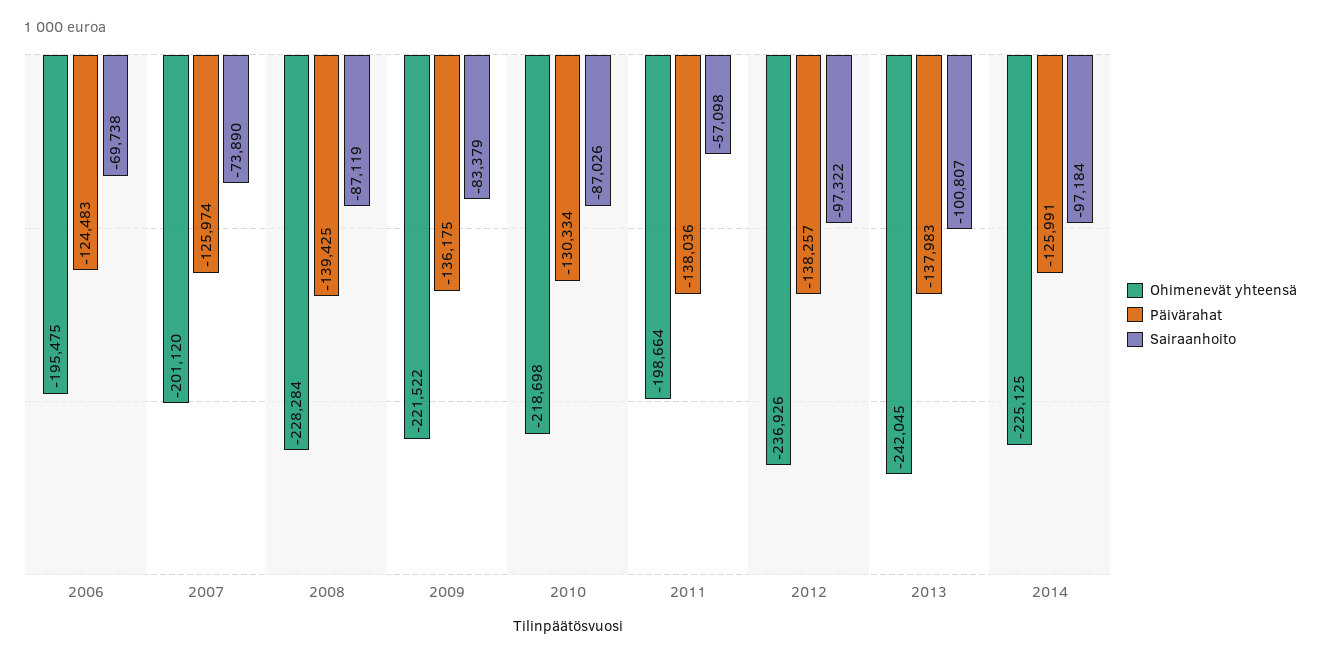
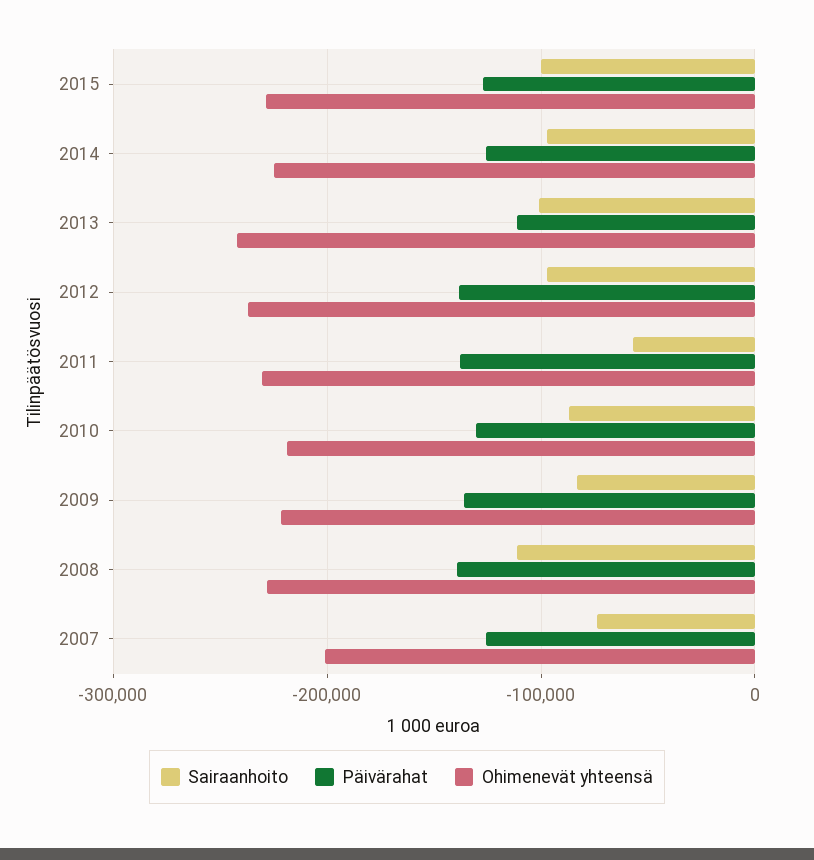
Ohimenevät yhteensä, 2006: -195475 -> none
Päivärahat, 2006: -124483 -> none
Sairaanhoito, 2006: -69738 -> none
Sairaanhoito, 2008: -87119 -> -110000
Ohimenevät yhteensä, 2011: -198664 -> -230000
Päivärahat, 2013: -137983 -> -110000
Sairaanhoito, 2015: none -> -100000
Päivärahat, 2015: none -> -130000
Ohimenevät yhteensä, 2015: none -> -230000

